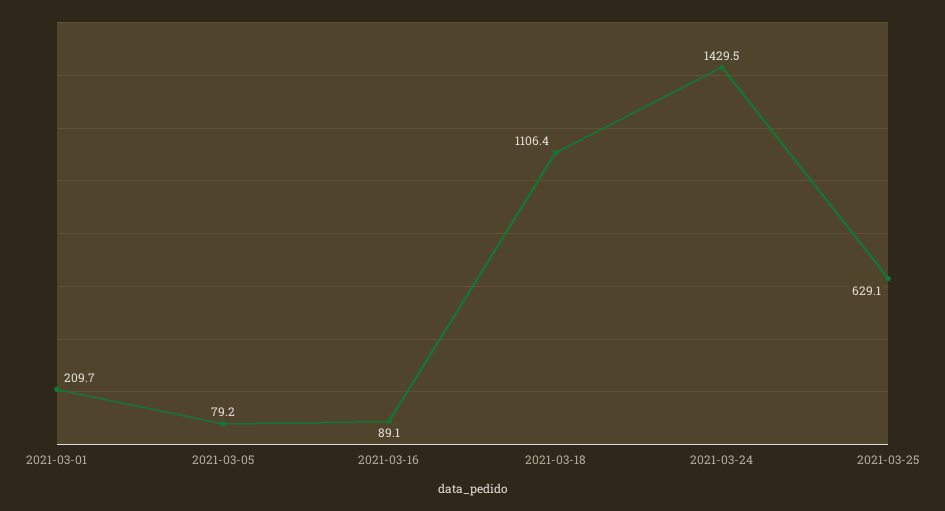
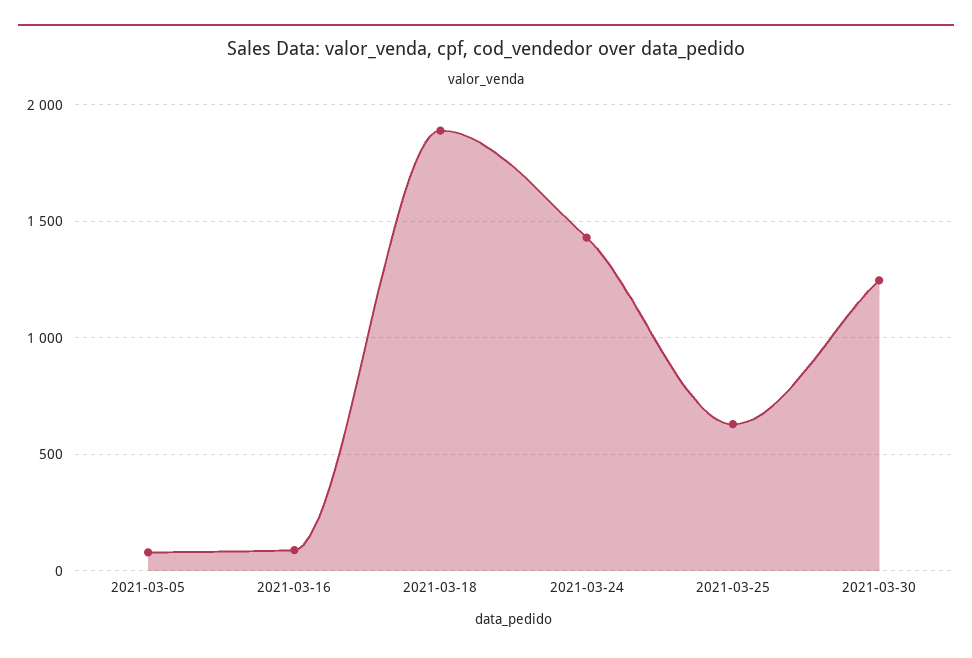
2021-03-01: 209.7 -> none
2021-03-18: 1106.4 -> 1900
2021-03-30: none -> 1250

